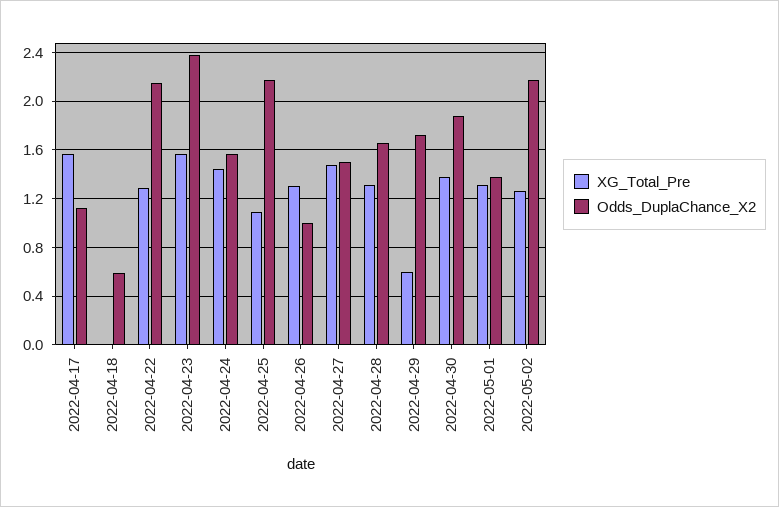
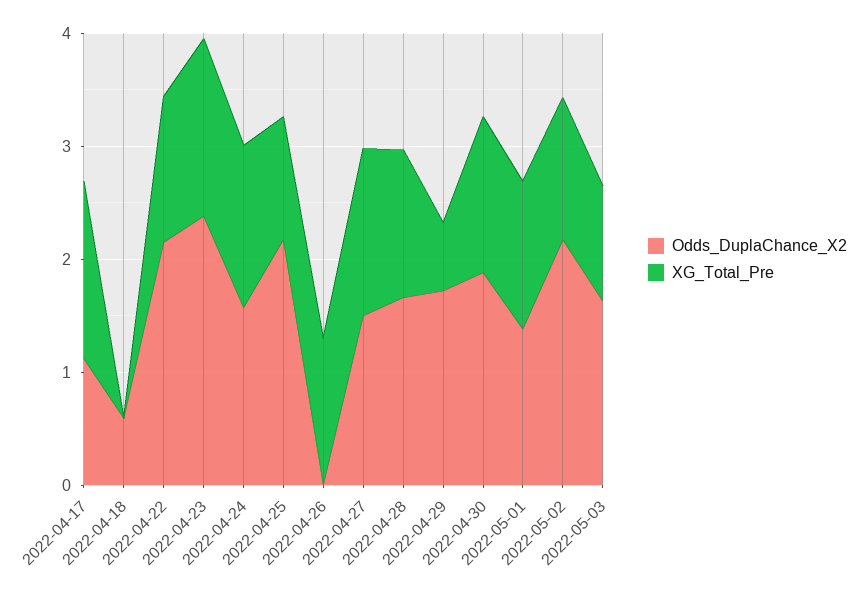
Odds_DuplaChance_X2, 2022-04-26: 1 -> 0
Odds_DuplaChance_X2, 2022-05-03: none -> 1.6
XG_Total_Pre, 2022-05-03: none -> 1

